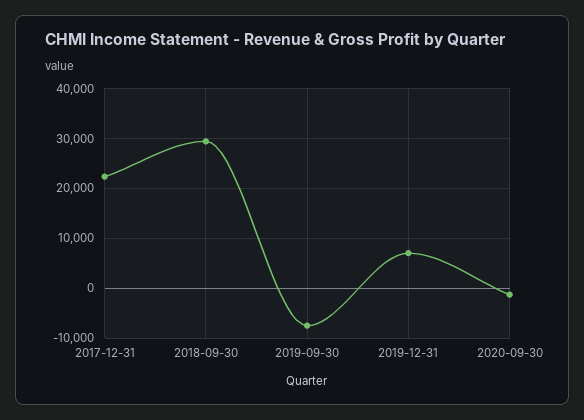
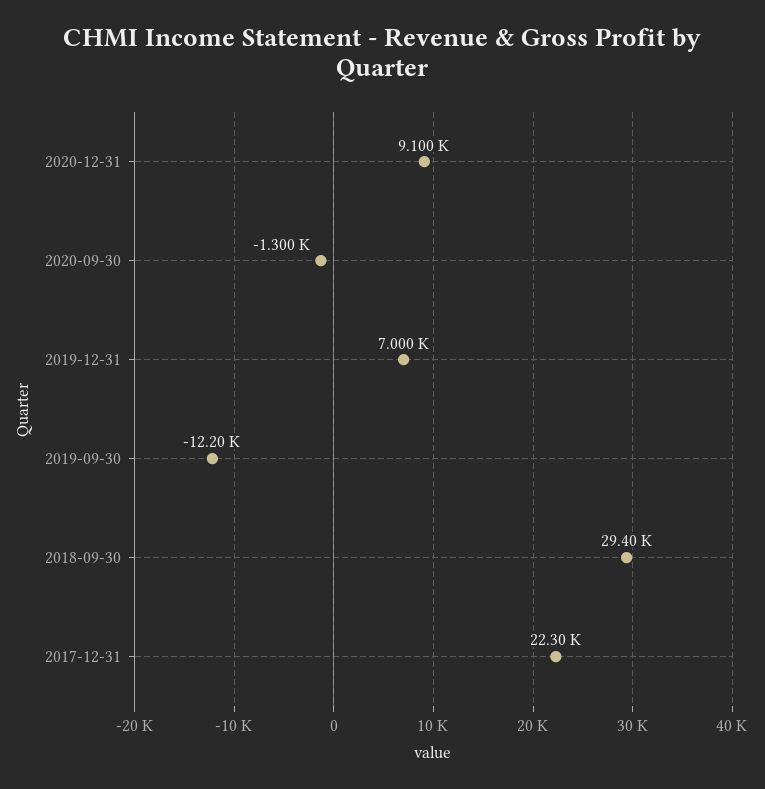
2019-09-30: -8000 -> -12200
2020-12-31: none -> 9100

